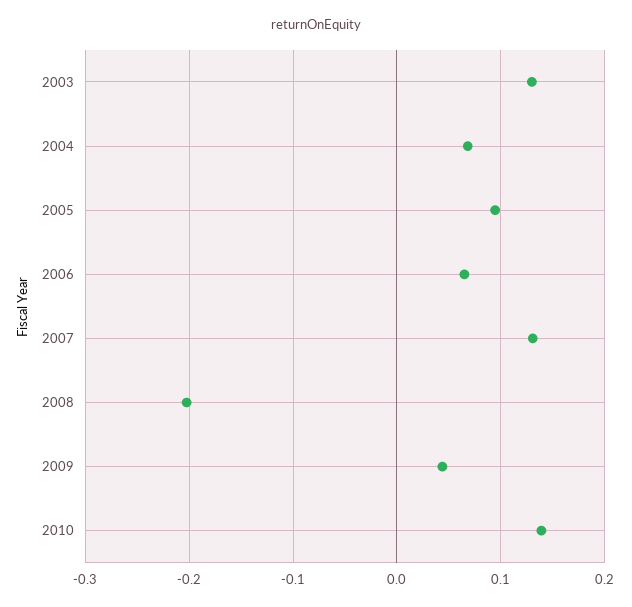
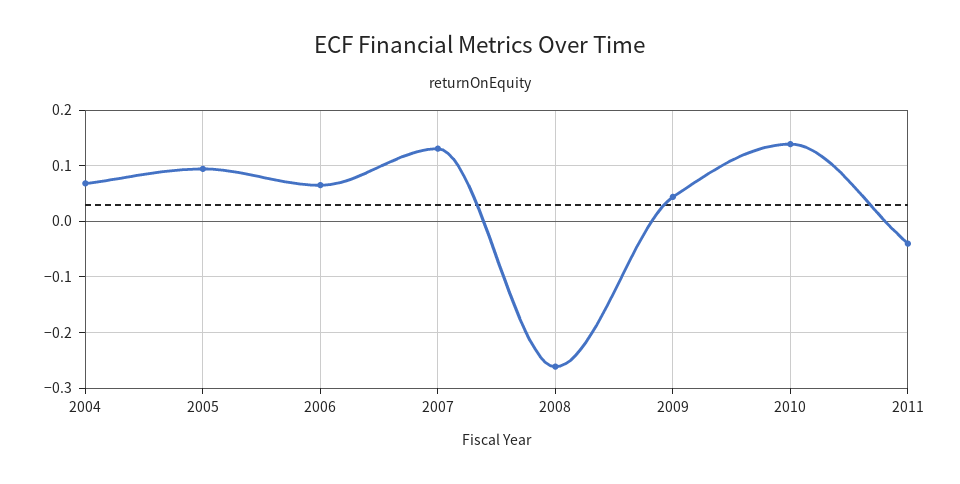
2003: 0.13 -> none
2008: -0.2 -> -0.26
2011: none -> -0.04

